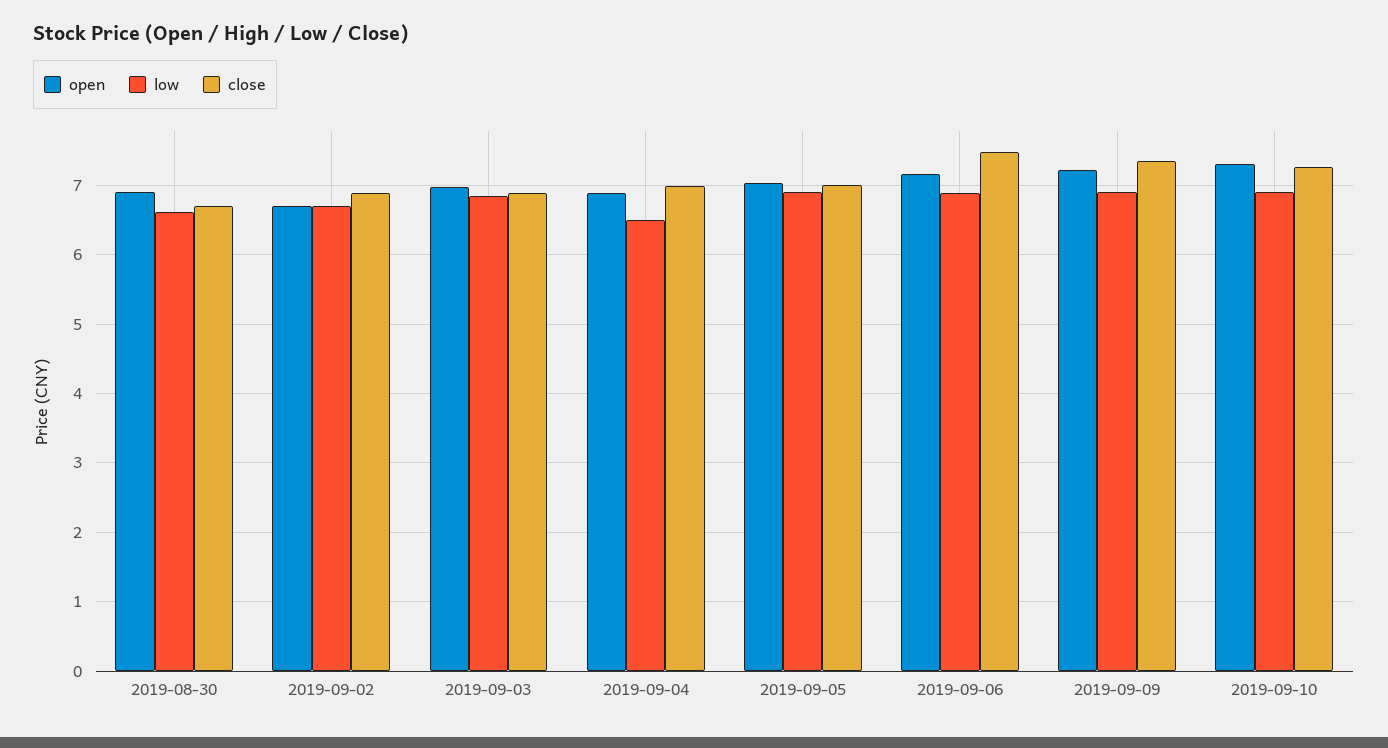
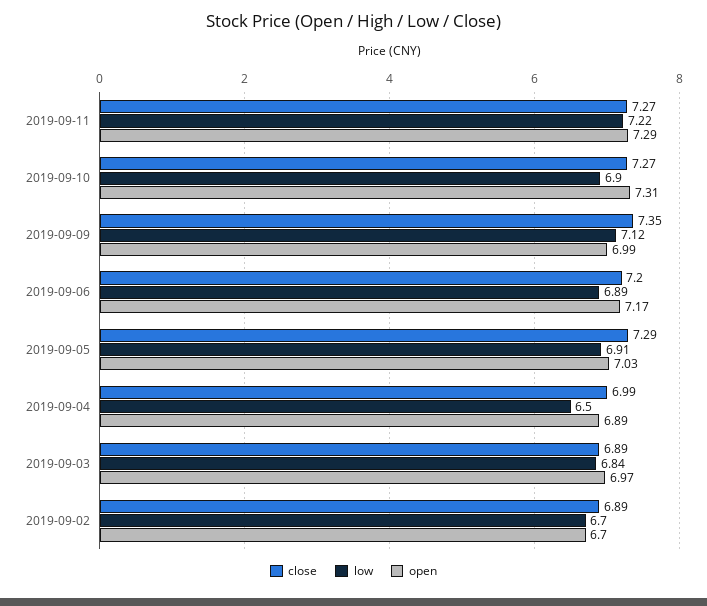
open, 2019-08-30: 6.9 -> none
low, 2019-08-30: 6.6 -> none
close, 2019-08-30: 6.7 -> none
close, 2019-09-05: 7 -> 7.29
close, 2019-09-06: 7.5 -> 7.2
open, 2019-09-09: 7.2 -> 6.99
low, 2019-09-09: 6.9 -> 7.12
close, 2019-09-11: none -> 7.27
low, 2019-09-11: none -> 7.22
open, 2019-09-11: none -> 7.29

